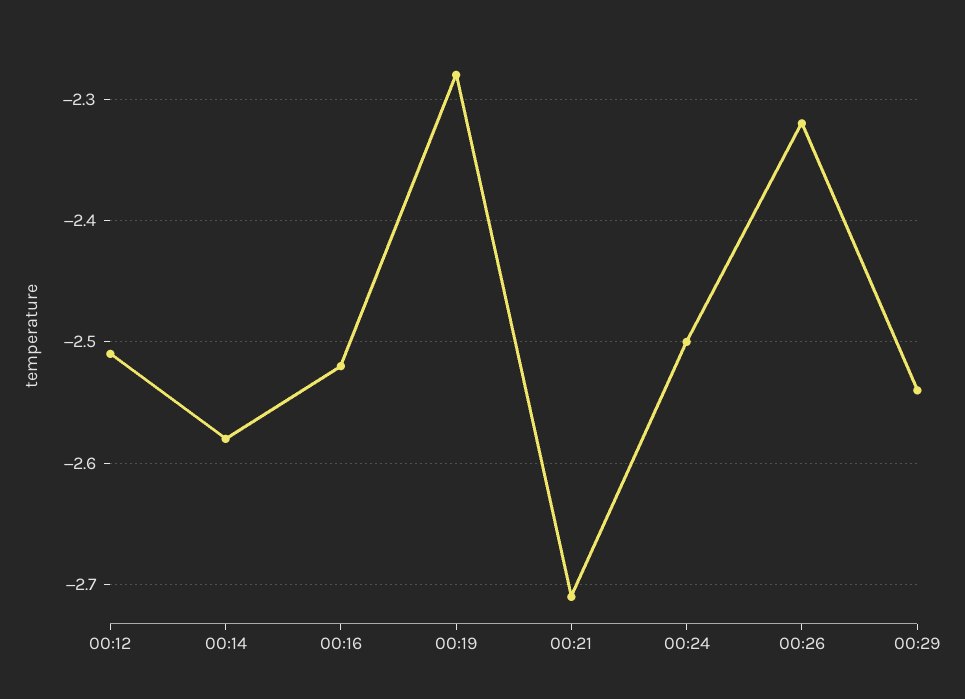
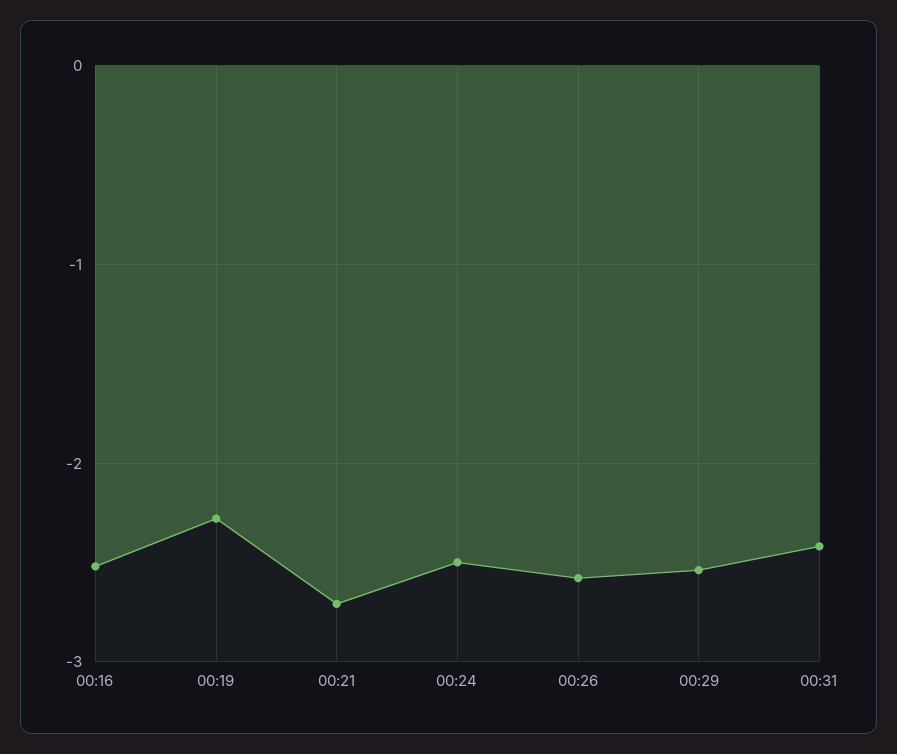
00:12: -2.51 -> none
00:14: -2.58 -> none
00:26: -2.32 -> -2.6
00:31: none -> -2.4

